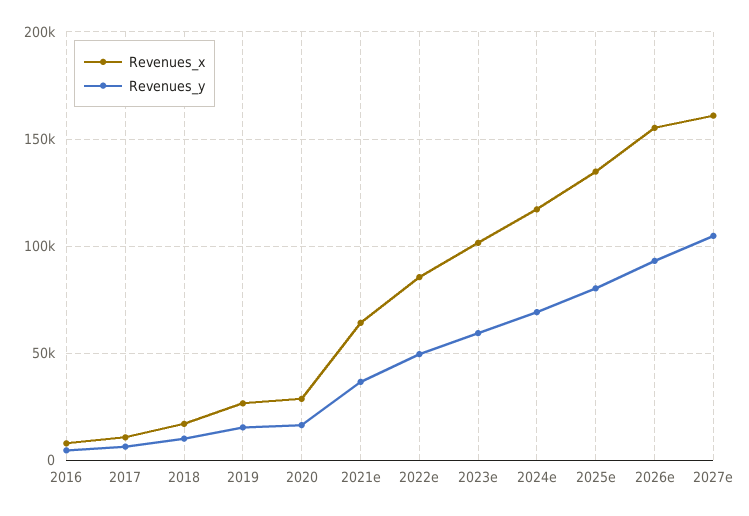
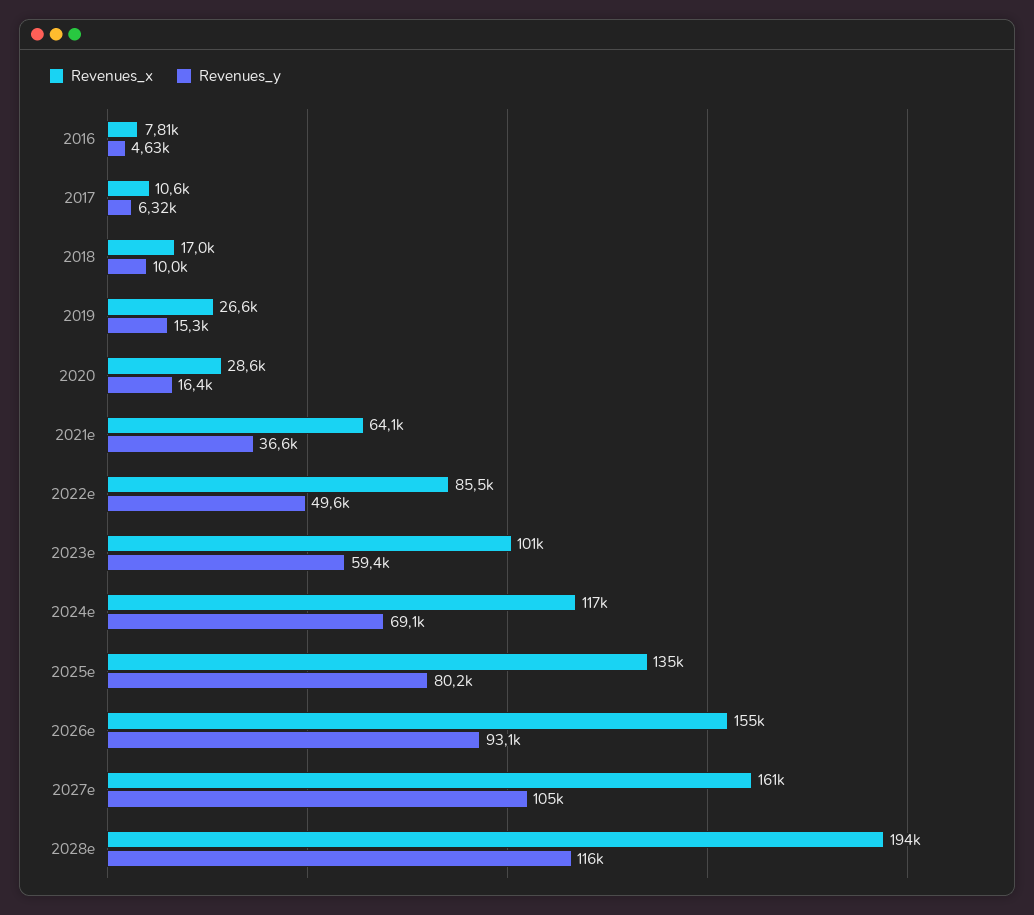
Revenues_x, 2028e: none -> 194000
Revenues_y, 2028e: none -> 116000

